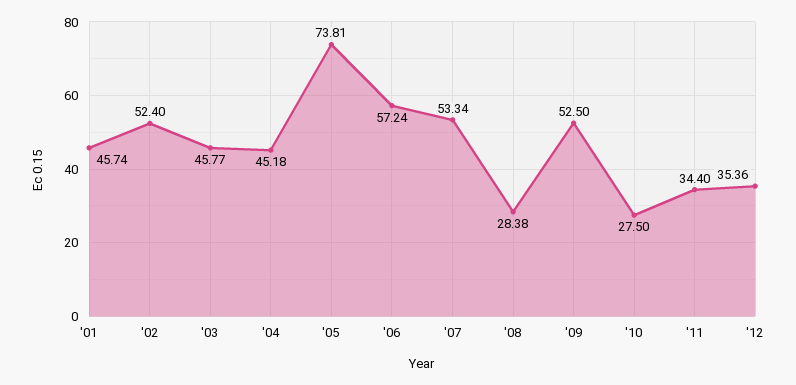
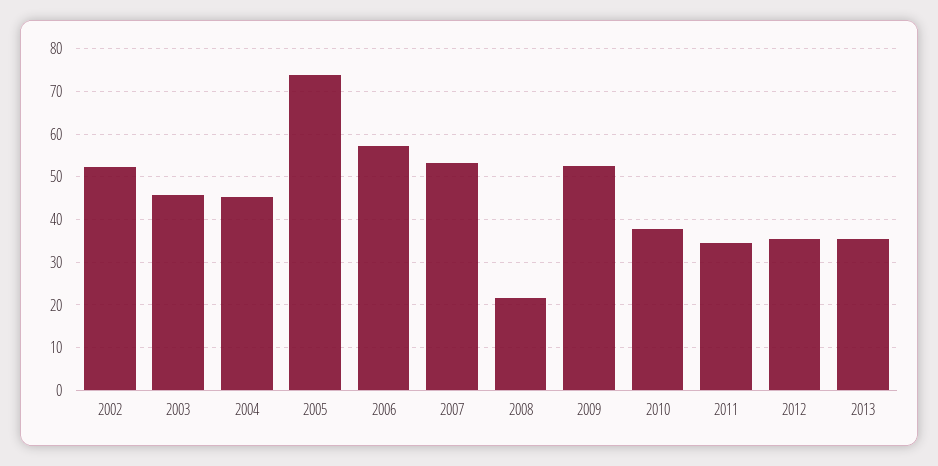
'01: 45.74 -> none
'08: 28.38 -> 22
'10: 27.5 -> 38
2013: none -> 36

